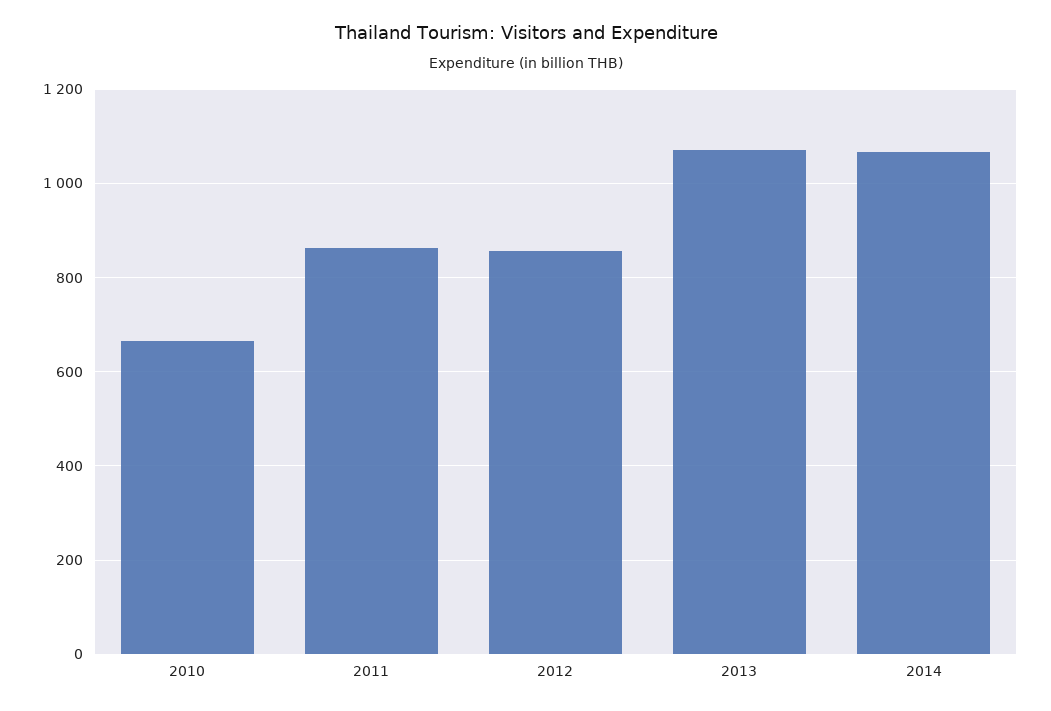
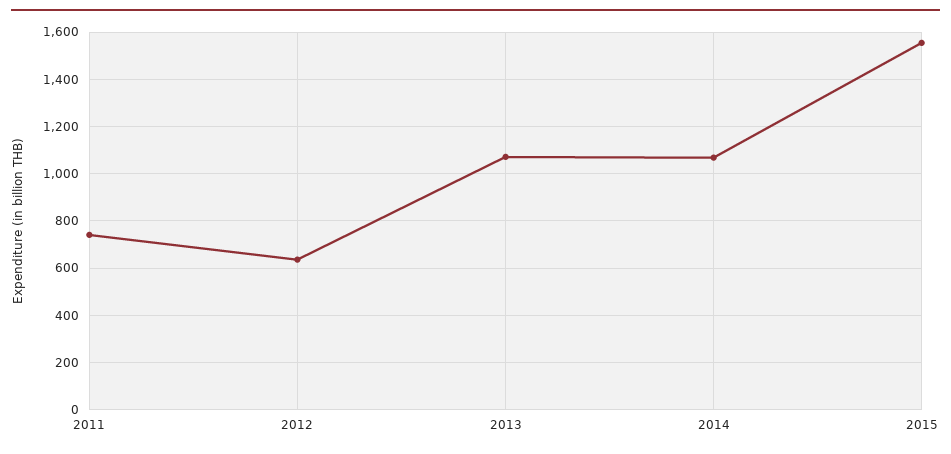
2010: 660 -> none
2011: 860 -> 750
2012: 860 -> 650
2015: none -> 1550

